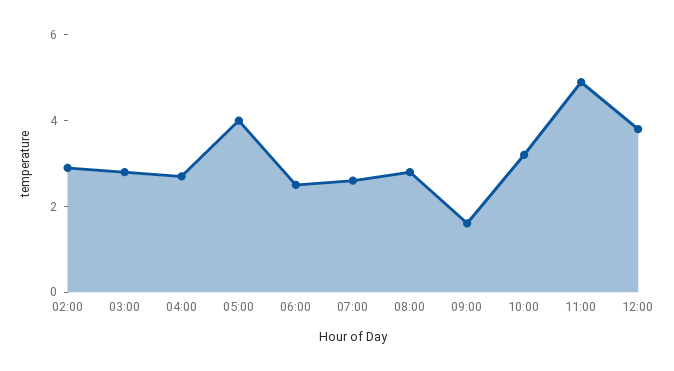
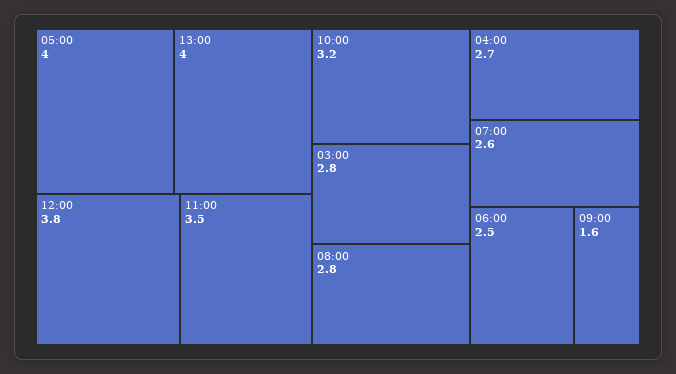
02:00: 3 -> none
11:00: 5 -> 3.5
13:00: none -> 4

